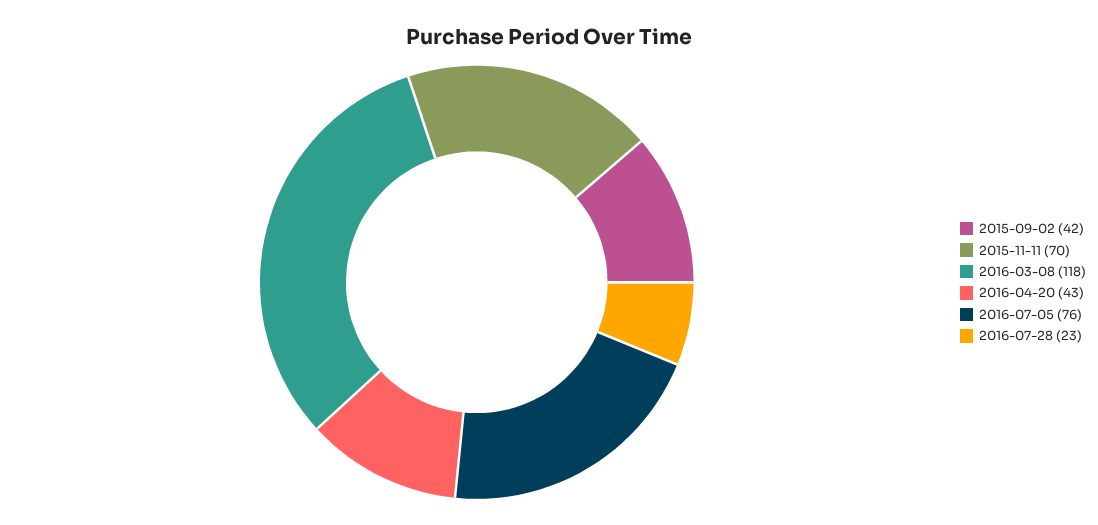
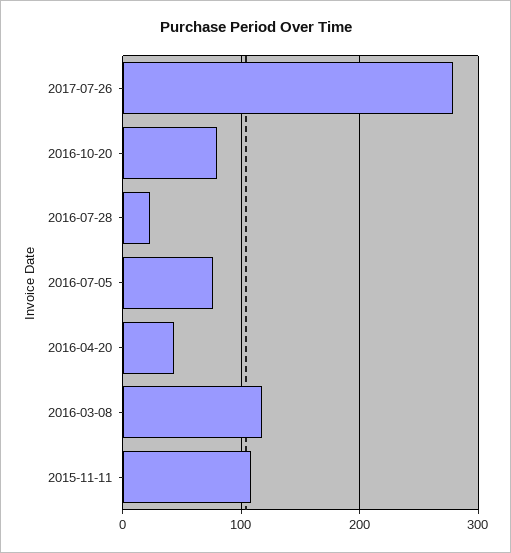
2015-09-02: 42 -> none
2015-11-11: 70 -> 110
2017-07-26: none -> 280
2016-10-20: none -> 80

